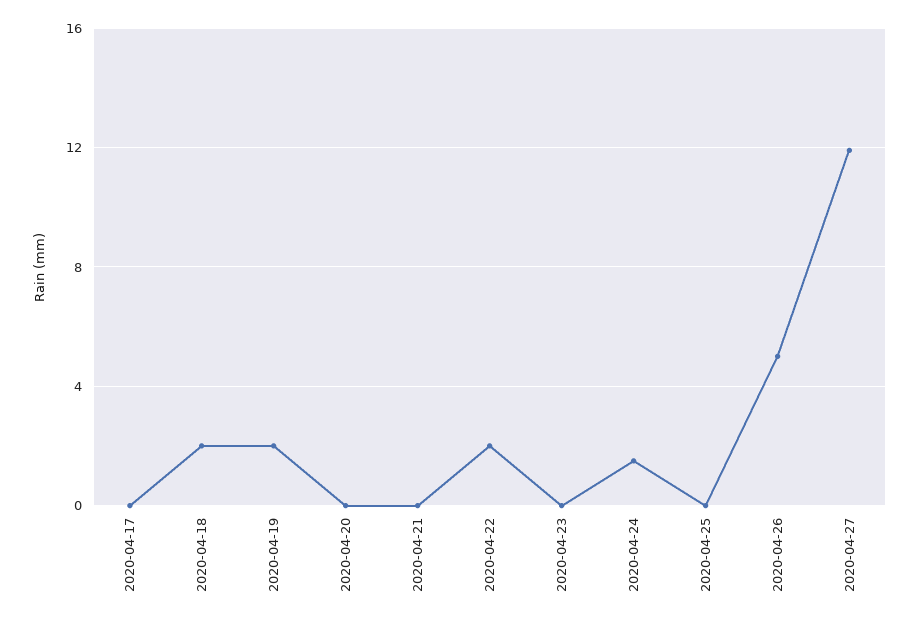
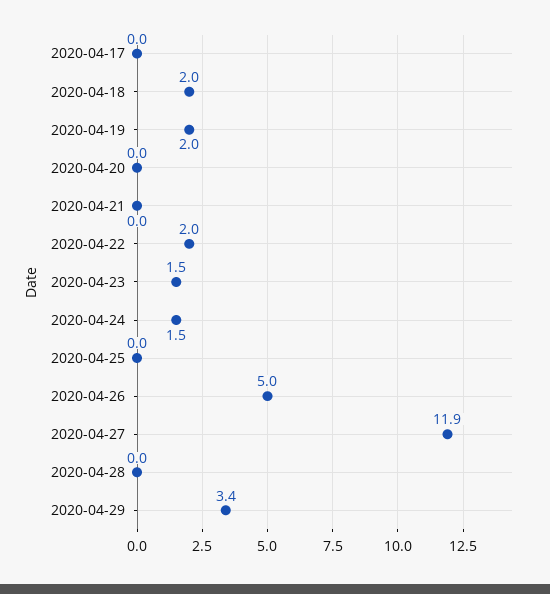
2020-04-23: 0 -> 1.5
2020-04-28: none -> 0
2020-04-29: none -> 3.4

